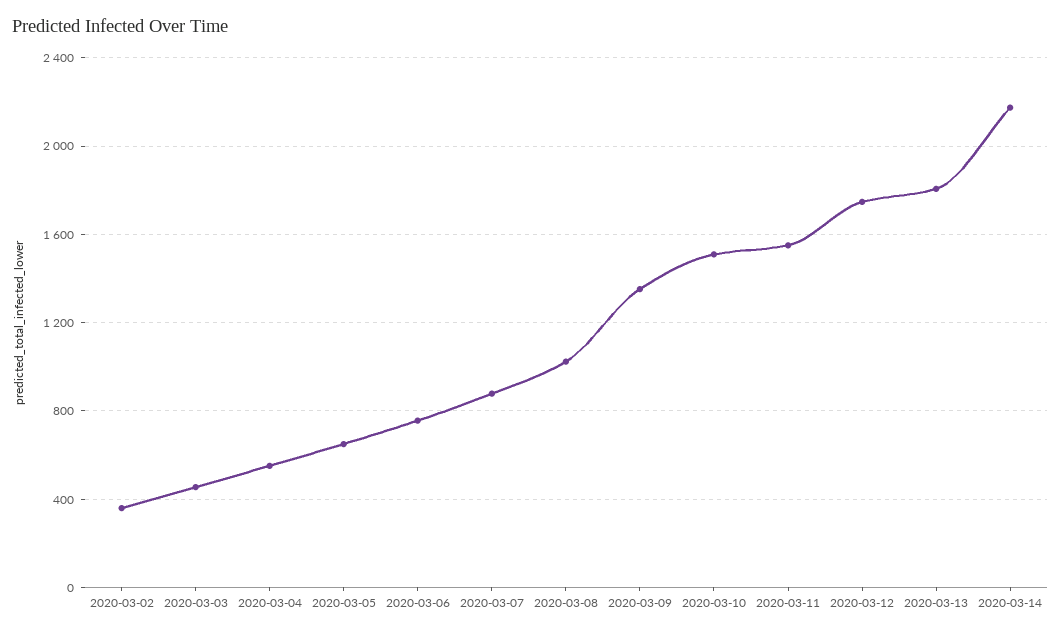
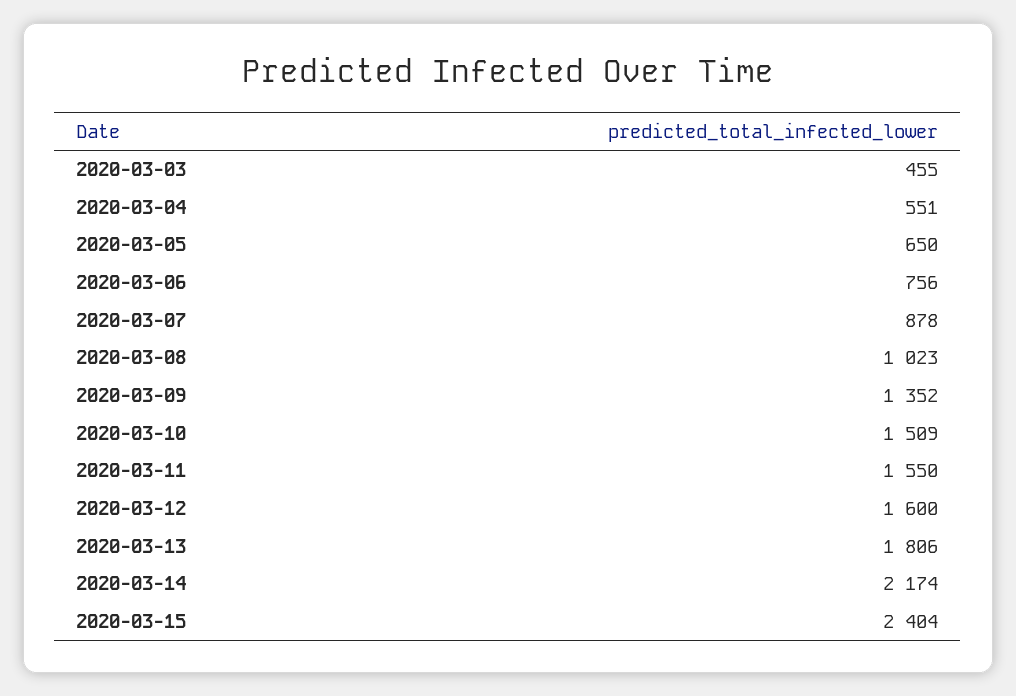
2020-03-02: 350 -> none
2020-03-12: 1750 -> 1600
2020-03-15: none -> 2404

